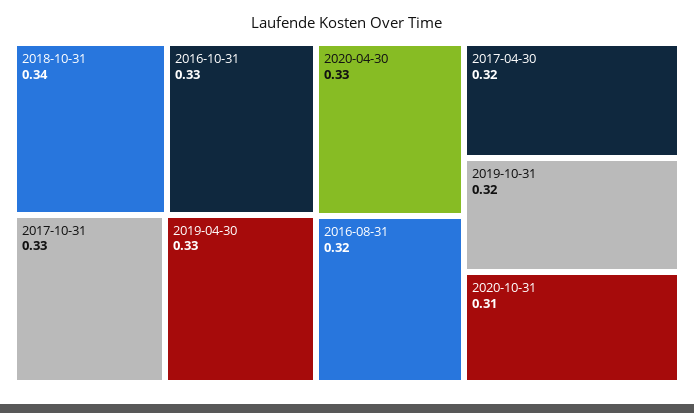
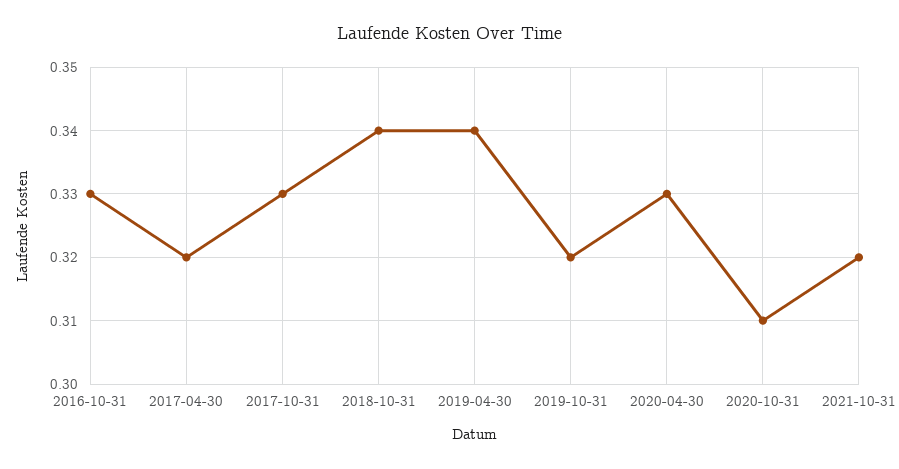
2019-04-30: 0.33 -> 0.34
2016-08-31: 0.32 -> none
2021-10-31: none -> 0.32

